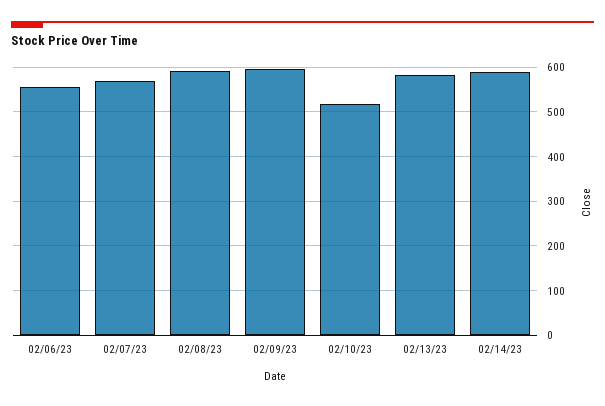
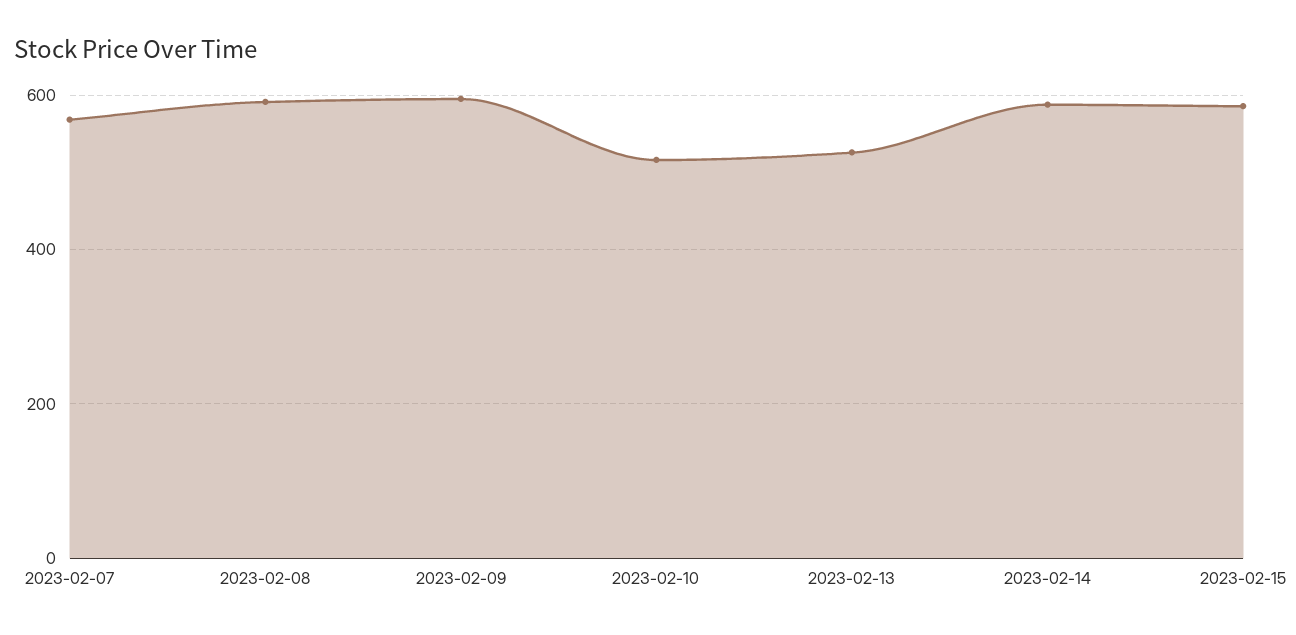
02/06/23: 560 -> none
02/13/23: 580 -> 520
2023-02-15: none -> 580

